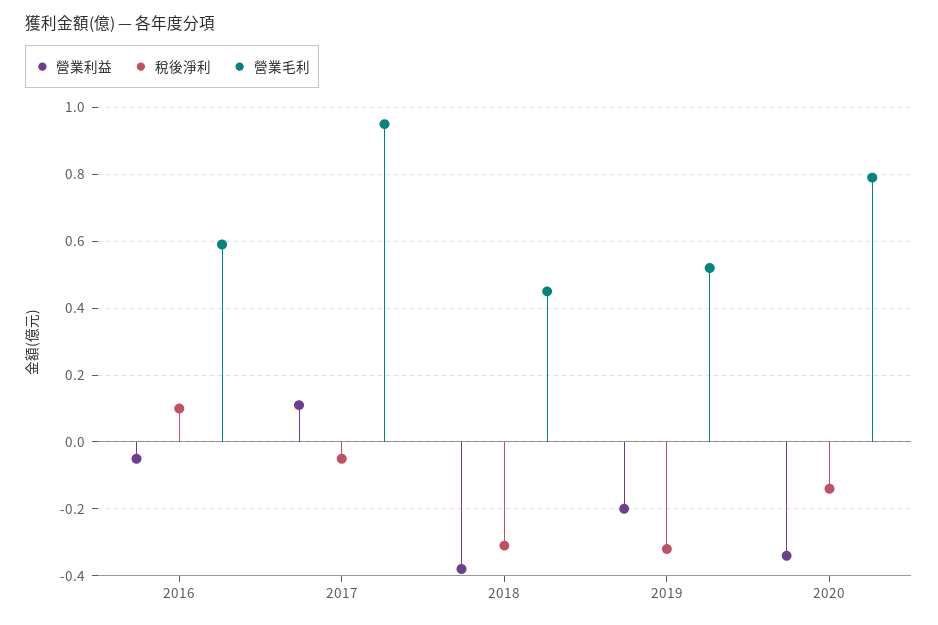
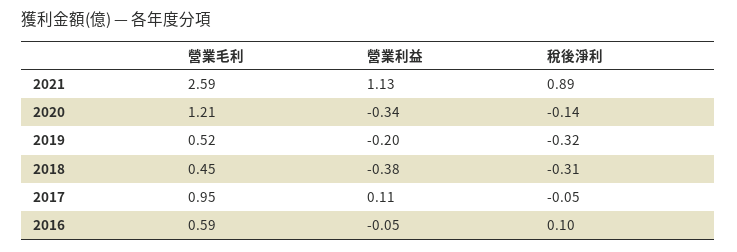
營業毛利, 2020: 0.8 -> 1.21
營業毛利, 2021: none -> 2.59
營業利益, 2021: none -> 1.13
稅後淨利, 2021: none -> 0.89

